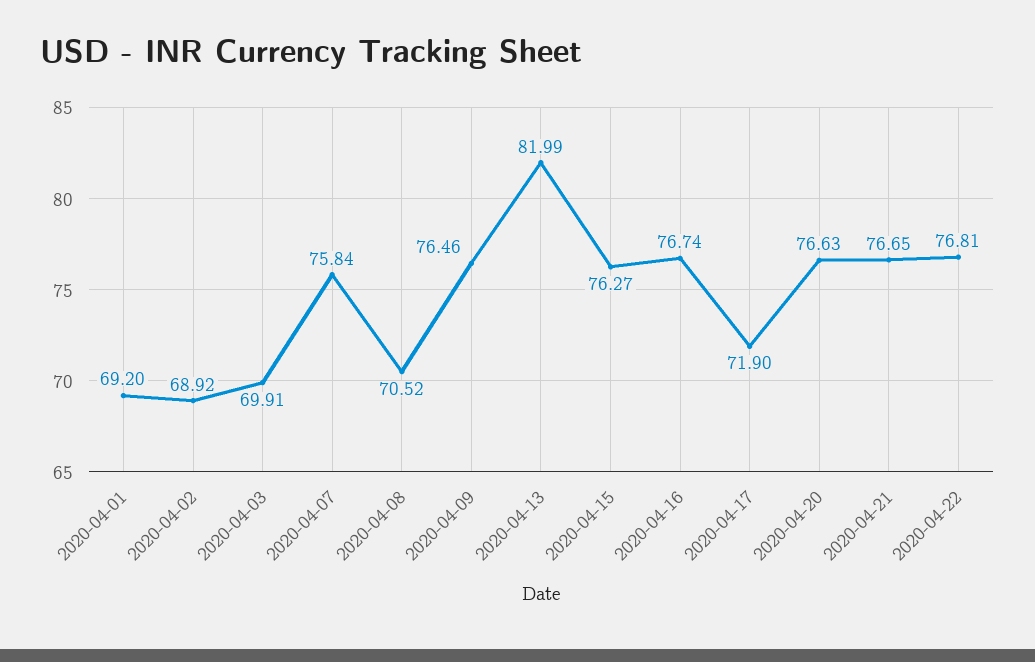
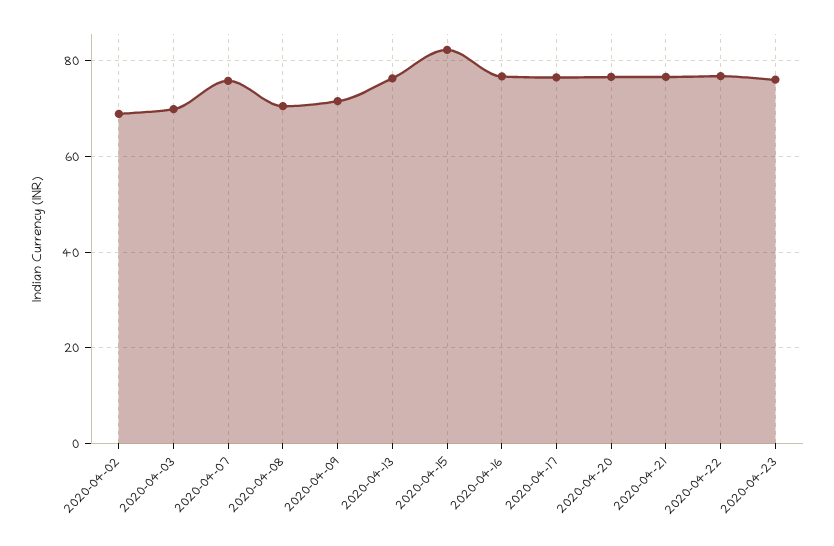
2020-04-01: 69.2 -> none
2020-04-09: 76.46 -> 72
2020-04-13: 81.99 -> 76
2020-04-15: 76.27 -> 82
2020-04-17: 71.9 -> 76
2020-04-23: none -> 76

